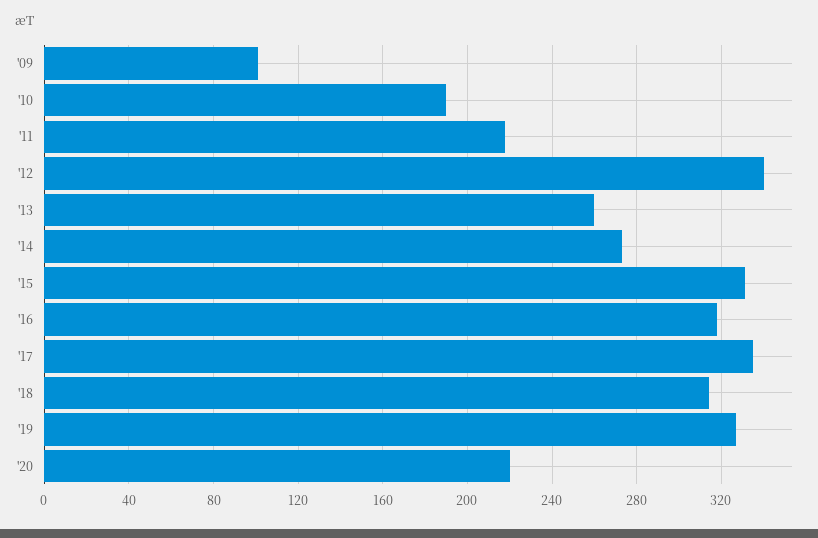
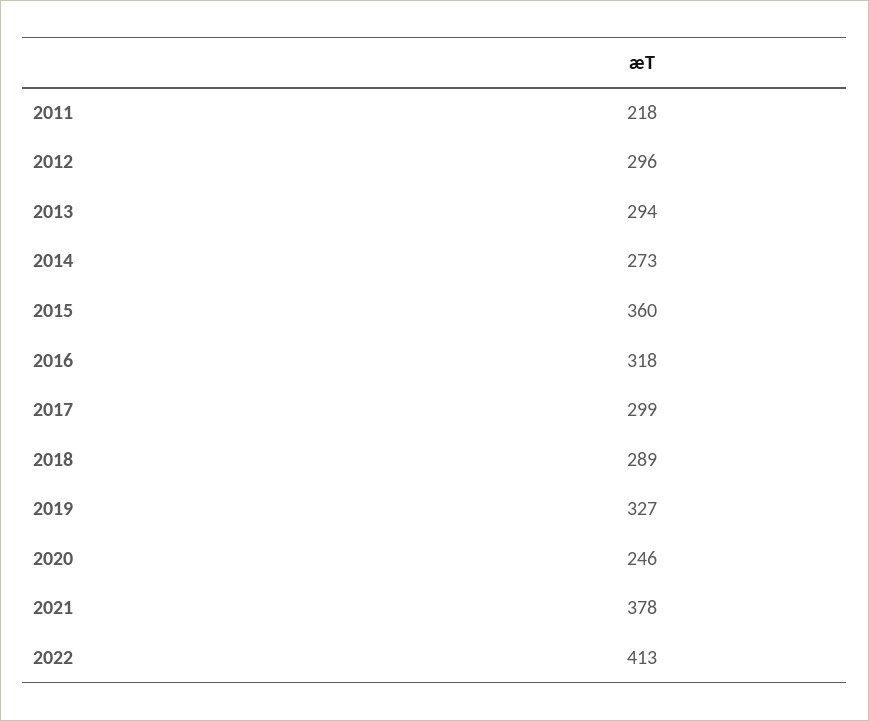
'09: 100 -> none
'10: 190 -> none
'12: 340 -> 296
'13: 260 -> 294
'15: 330 -> 360
'17: 335 -> 299
'18: 315 -> 289
'20: 220 -> 246
2021: none -> 378
2022: none -> 413

